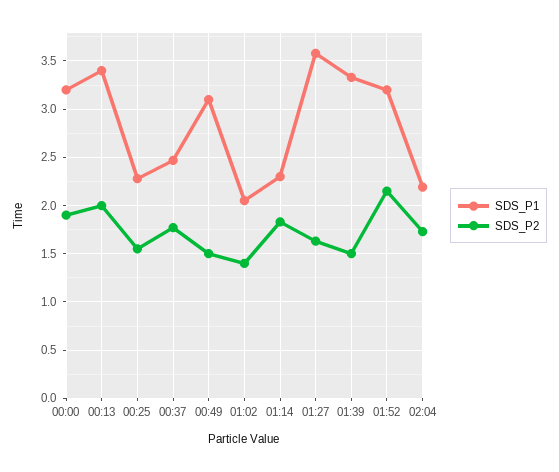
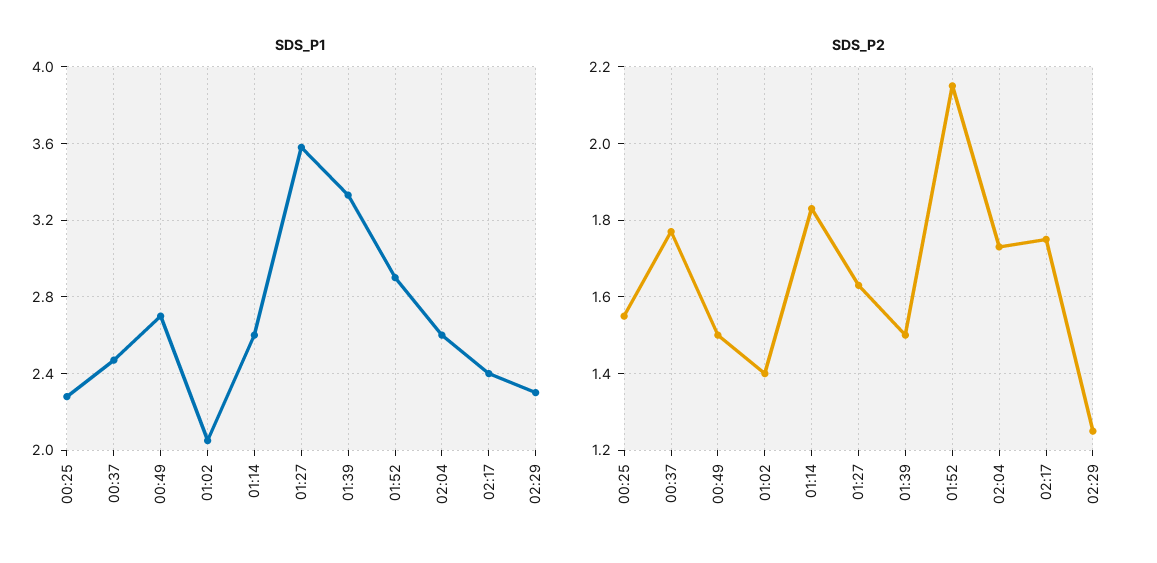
SDS_P1, 00:00: 3.2 -> none
SDS_P2, 00:00: 1.9 -> none
SDS_P1, 00:13: 3.4 -> none
SDS_P2, 00:13: 2 -> none
SDS_P1, 00:49: 3.1 -> 2.7
SDS_P1, 01:14: 2.3 -> 2.6
SDS_P1, 01:52: 3.2 -> 2.9
SDS_P1, 02:04: 2.2 -> 2.6
SDS_P1, 02:17: none -> 2.4
SDS_P1, 02:29: none -> 2.3
SDS_P2, 02:17: none -> 1.75
SDS_P2, 02:29: none -> 1.25

